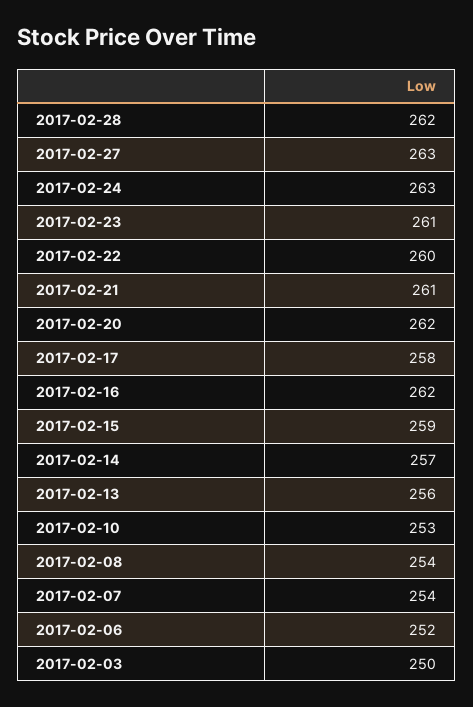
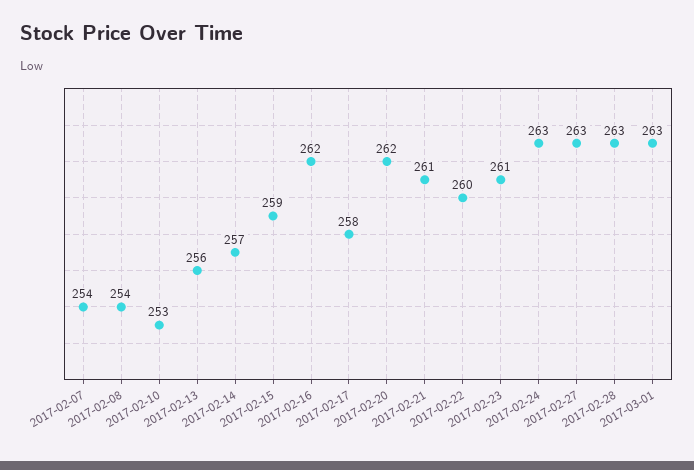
2017-02-28: 262 -> 263
2017-02-06: 252 -> none
2017-02-03: 250 -> none
2017-03-01: none -> 263

